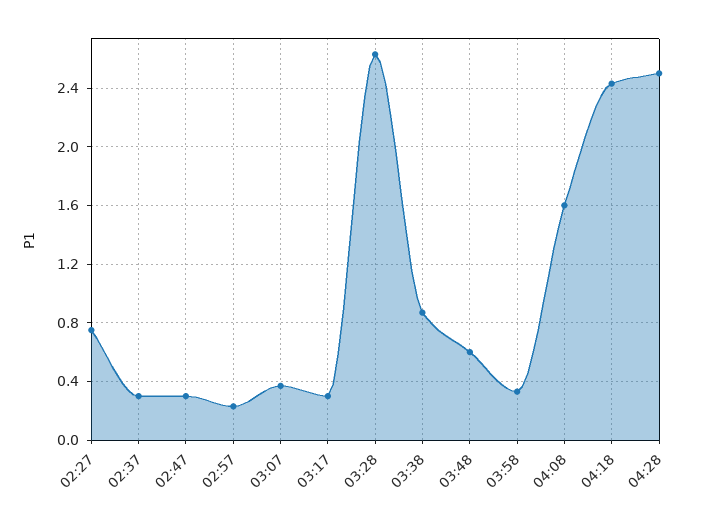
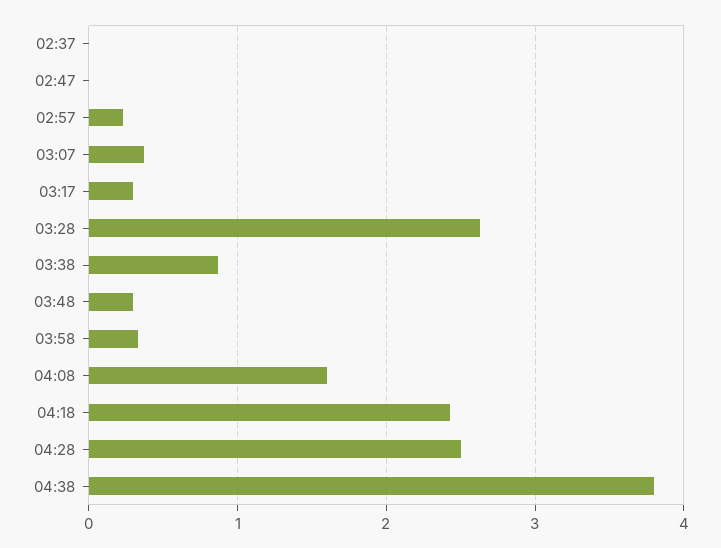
02:27: 0.75 -> none
02:37: 0.3 -> 0
02:47: 0.3 -> 0
03:48: 0.6 -> 0.3
04:38: none -> 3.8

